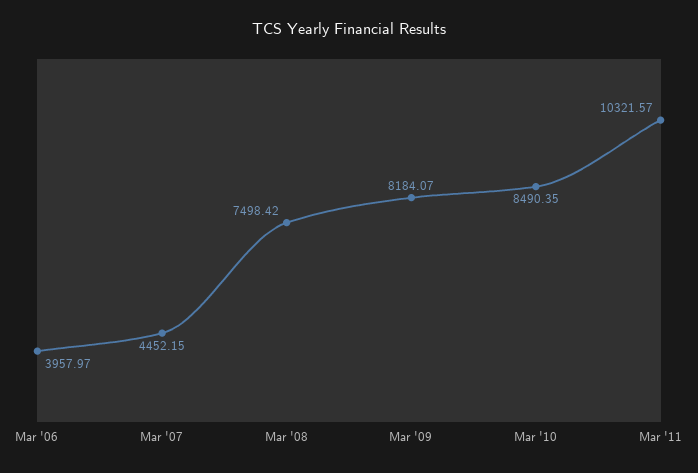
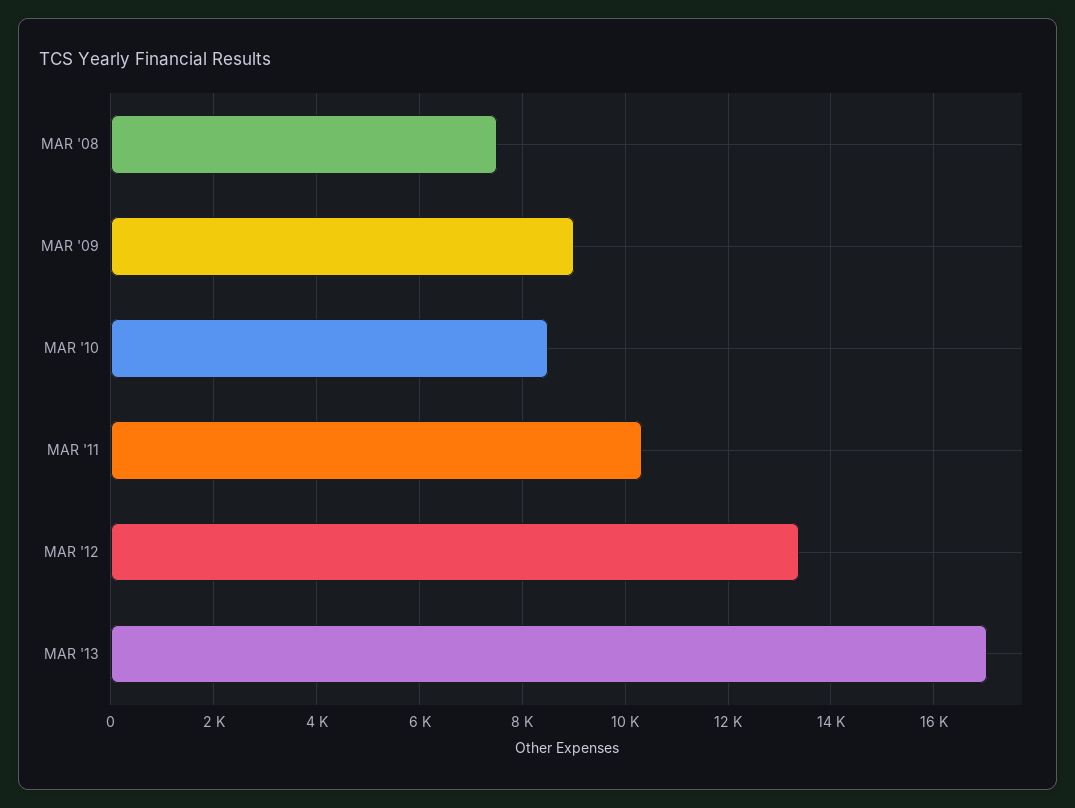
Mar '06: 3957.97 -> none
Mar '07: 4452.15 -> none
Mar '09: 8184.07 -> 9000
MAR '12: none -> 13400
MAR '13: none -> 17000

